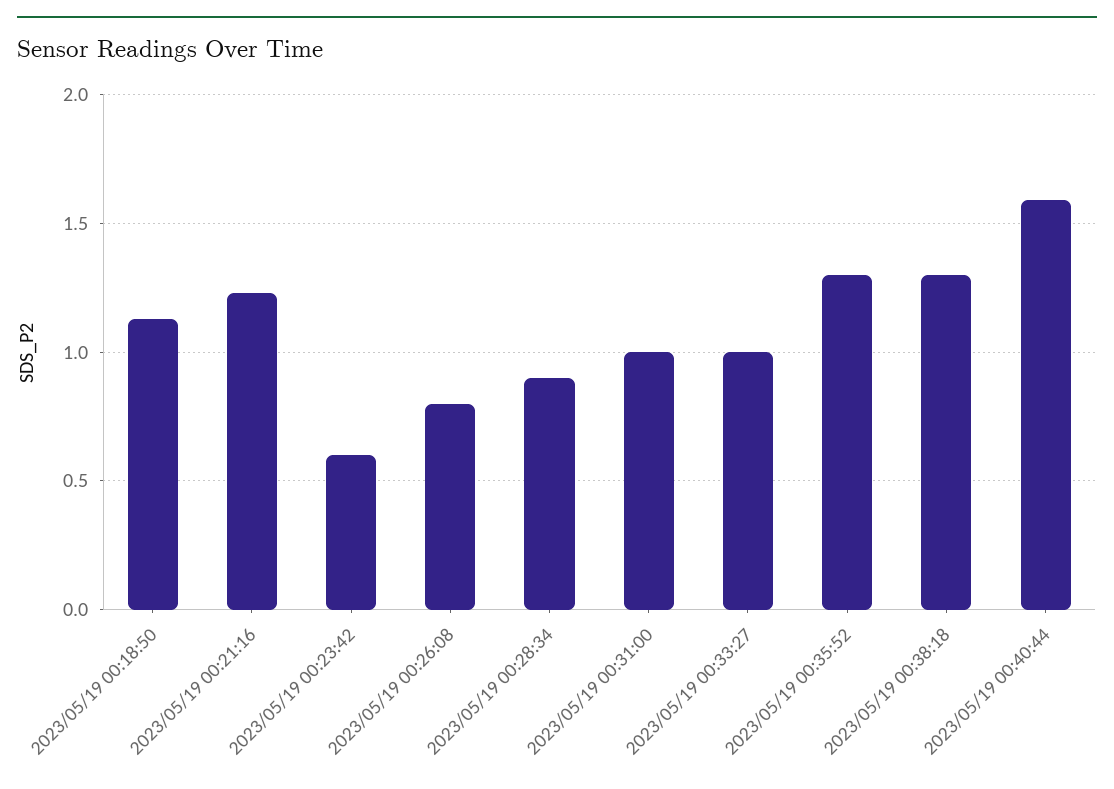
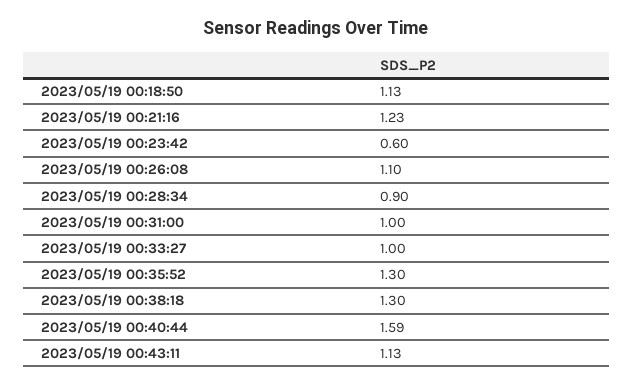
2023/05/19 00:26:08: 0.8 -> 1.1
2023/05/19 00:43:11: none -> 1.13

